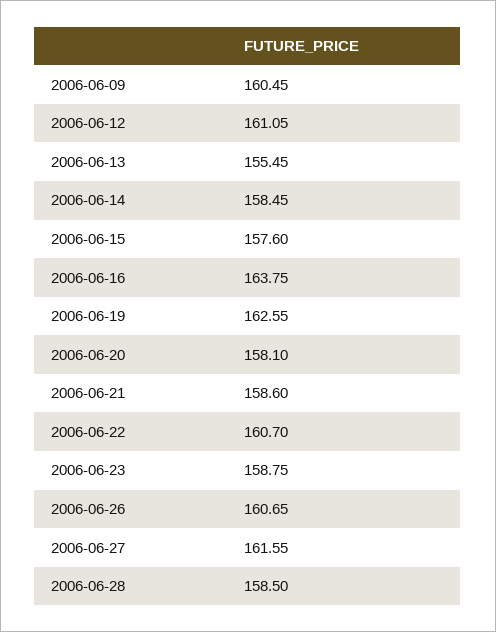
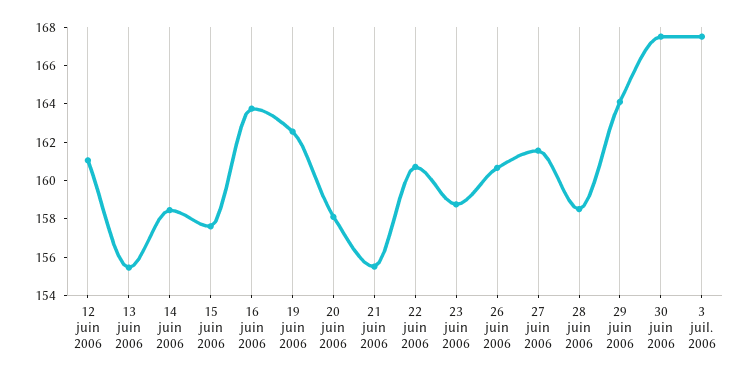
2006-06-09: 160.45 -> none
2006-06-21: 158.6 -> 155.5
29 juin 2006: none -> 164
30 juin 2006: none -> 167.5
3 juil. 2006: none -> 167.5

